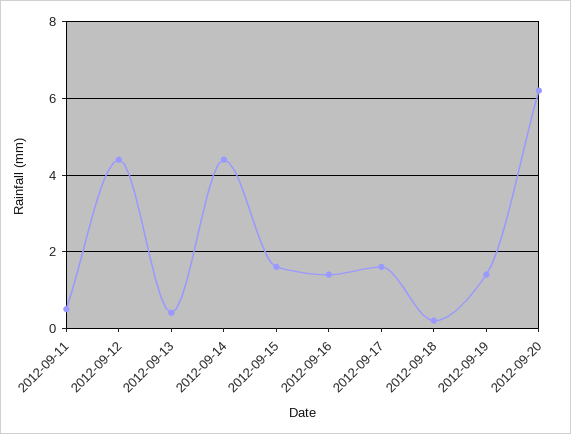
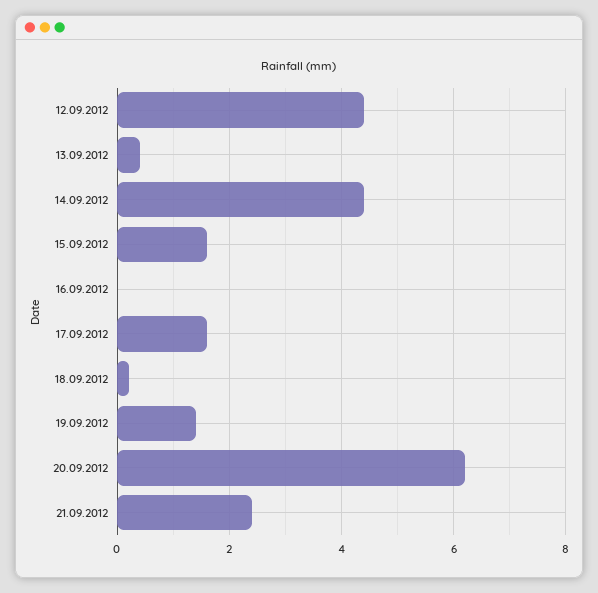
2012-09-11: 0.5 -> none
2012-09-16: 1.5 -> 0
21.09.2012: none -> 2.5

